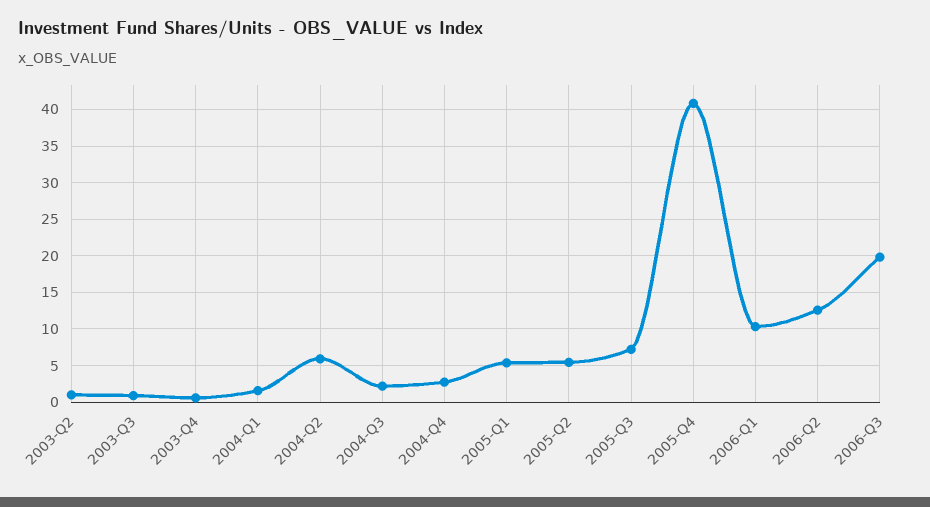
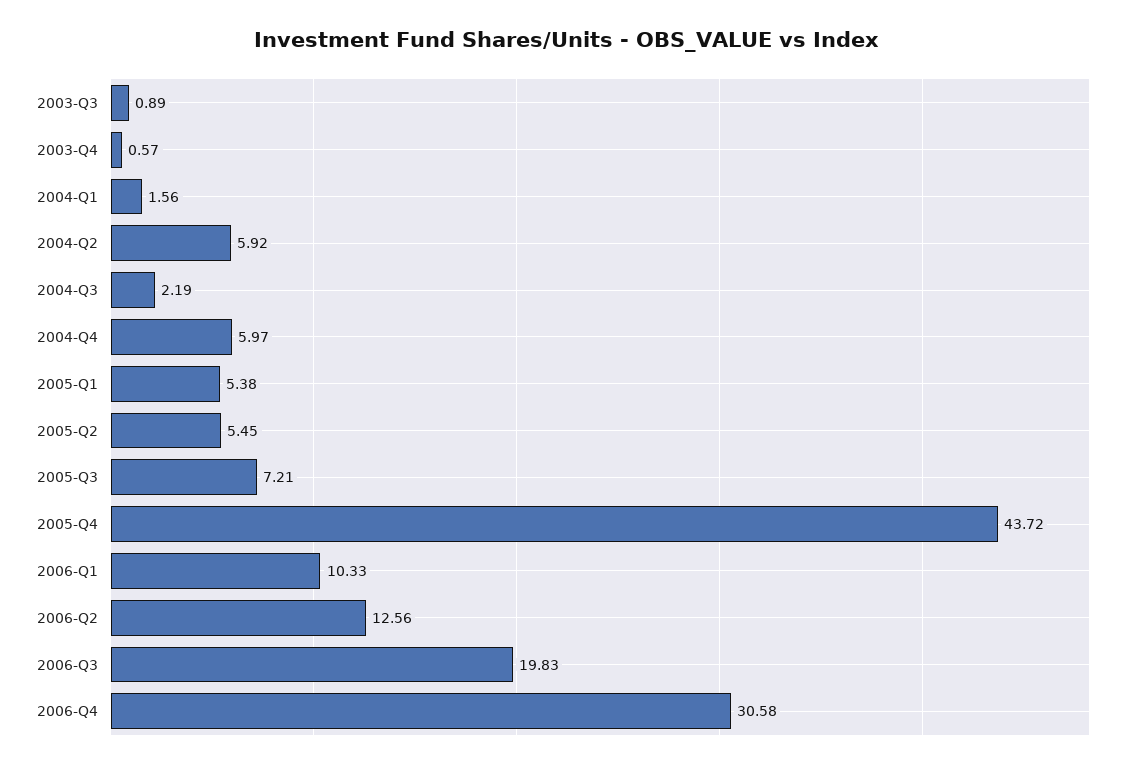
2003-Q2: 1 -> none
2004-Q4: 3 -> 5.97
2005-Q4: 41 -> 43.72
2006-Q4: none -> 30.58

